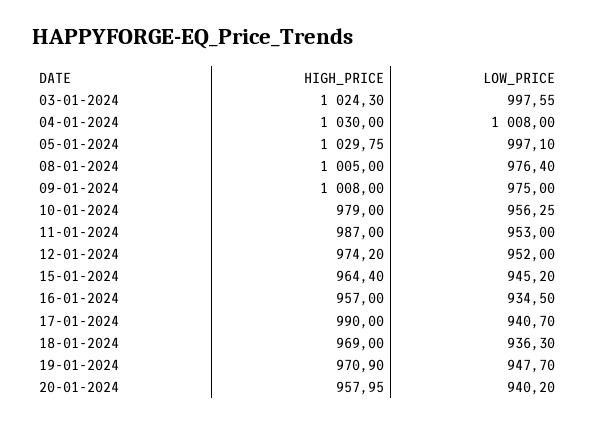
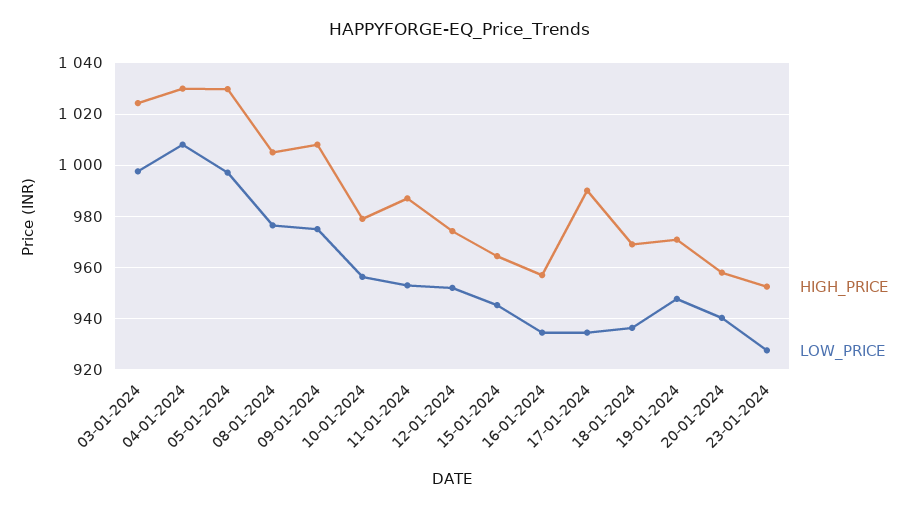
LOW_PRICE, 17-01-2024: 940.7 -> 935
HIGH_PRICE, 23-01-2024: none -> 952.5
LOW_PRICE, 23-01-2024: none -> 927.5

